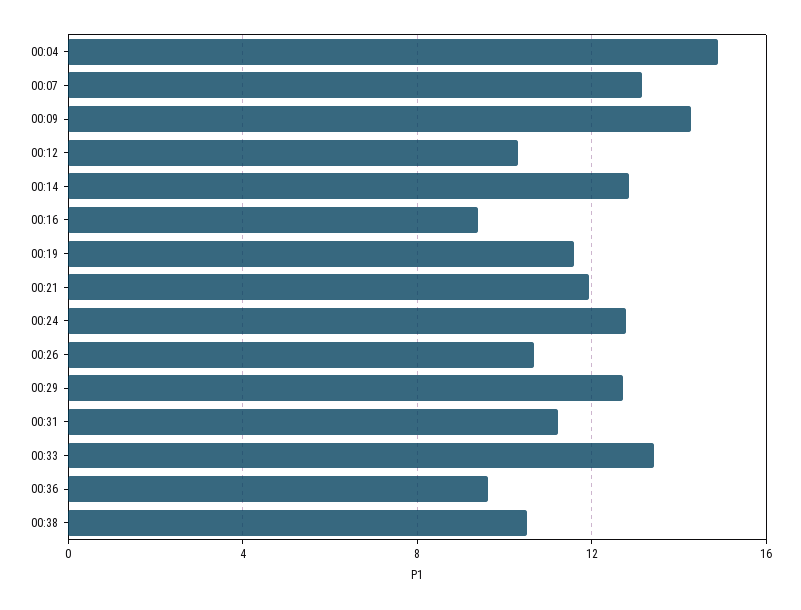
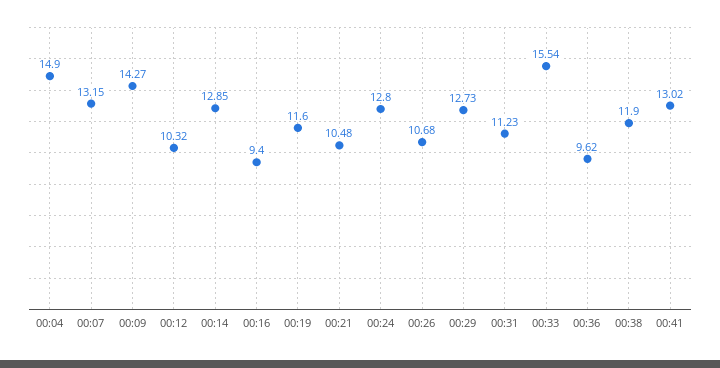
00:21: 12 -> 10.48
00:33: 13.5 -> 15.54
00:38: 10.5 -> 11.9
00:41: none -> 13.02

